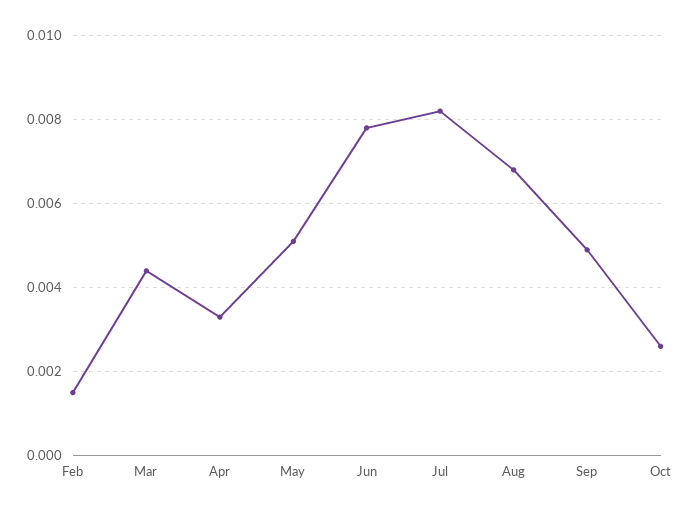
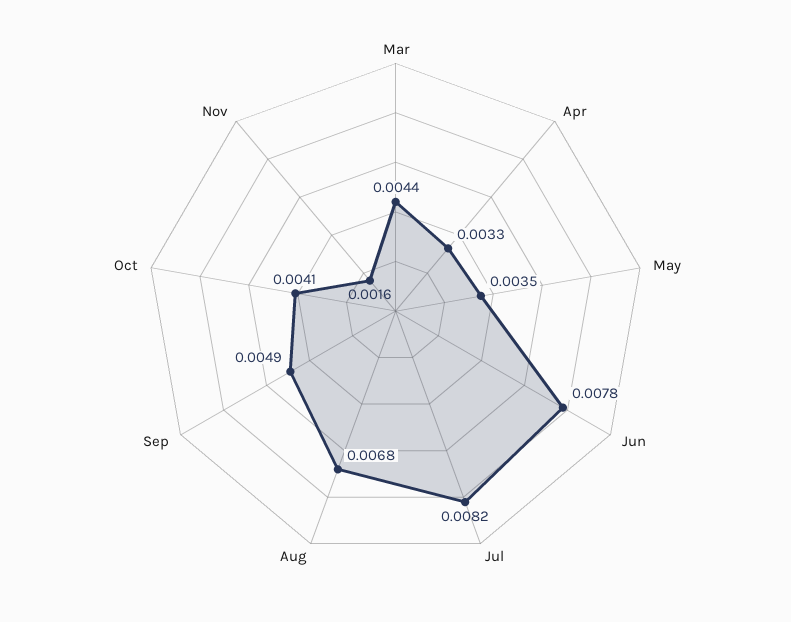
Feb: 0.0015 -> none
May: 0.005 -> 0.0035
Oct: 0.0025 -> 0.0041
Nov: none -> 0.0016

